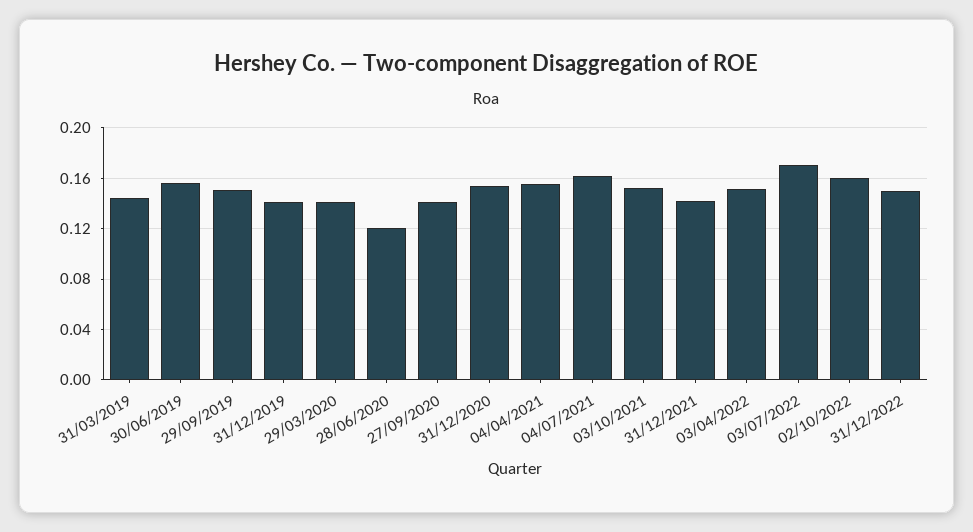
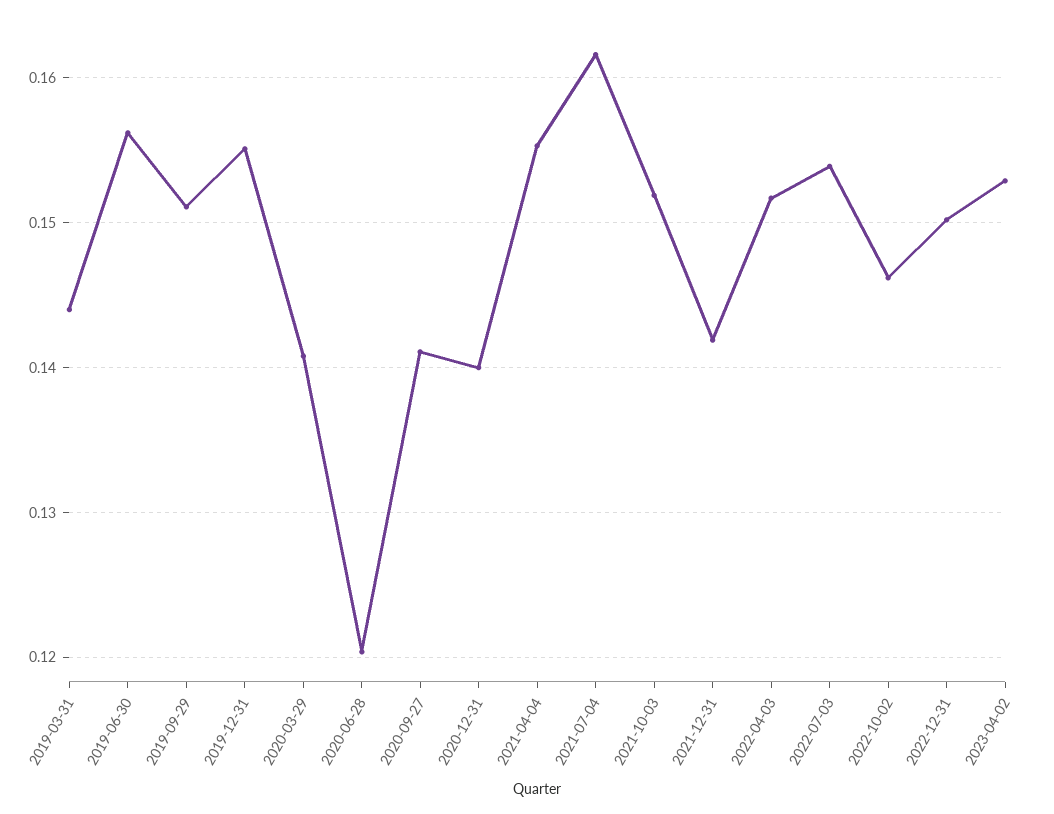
31/12/2019: 0.14 -> 0.155
31/12/2020: 0.155 -> 0.14
03/07/2022: 0.17 -> 0.154
02/10/2022: 0.16 -> 0.146
2023-04-02: none -> 0.153

